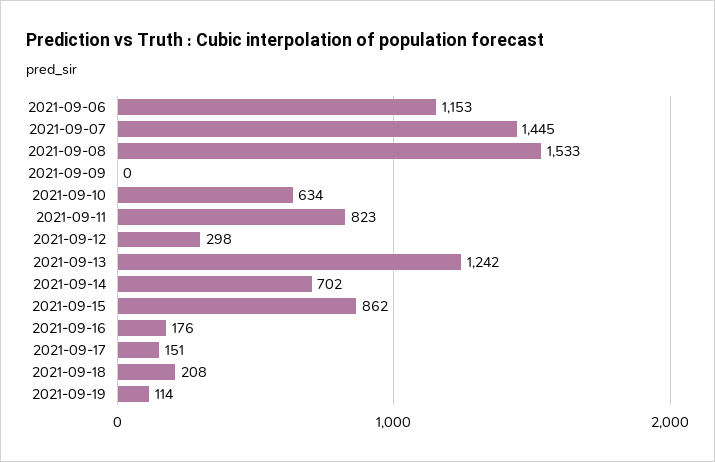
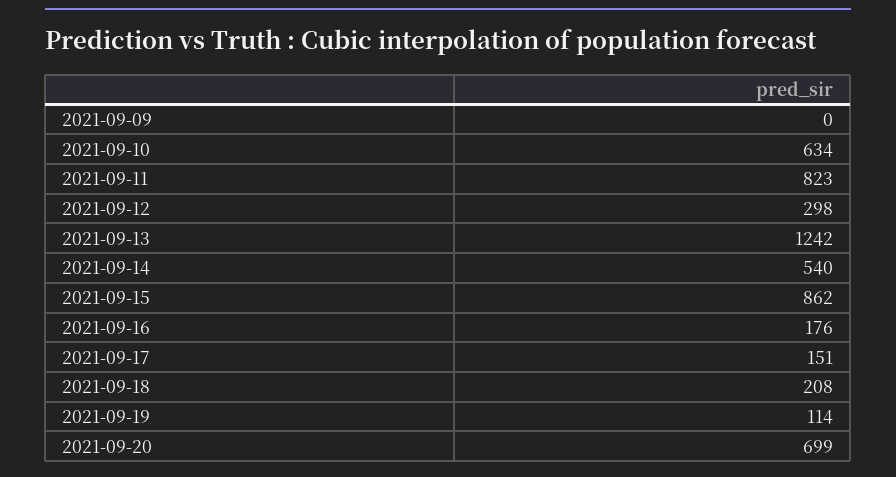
2021-09-06: 1153 -> none
2021-09-07: 1445 -> none
2021-09-08: 1533 -> none
2021-09-14: 702 -> 540
2021-09-20: none -> 699

